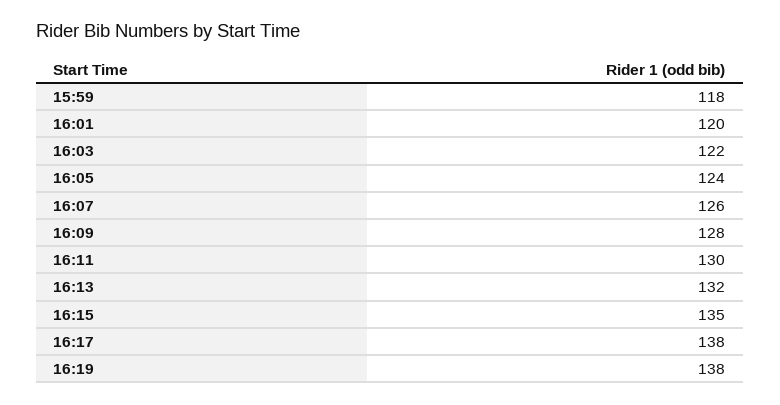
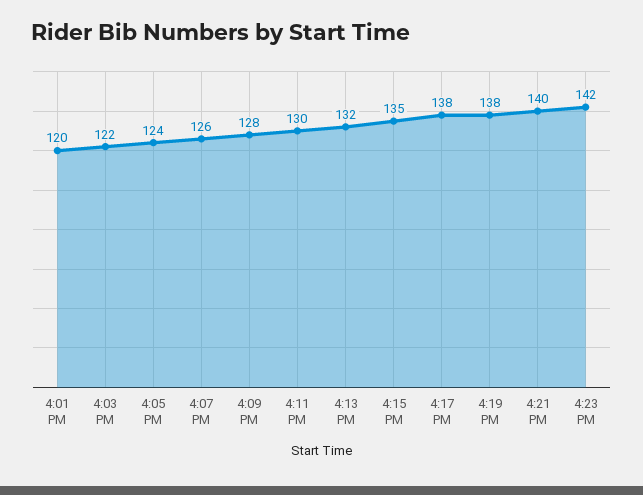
15:59: 118 -> none
4:21 PM: none -> 140
4:23 PM: none -> 142

